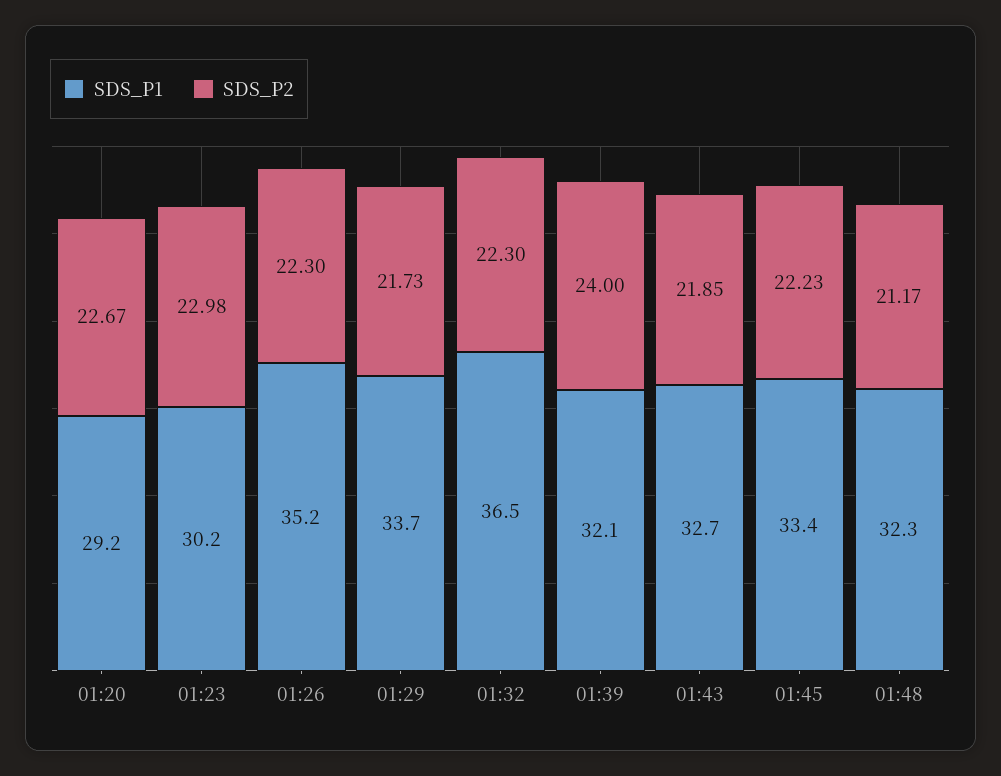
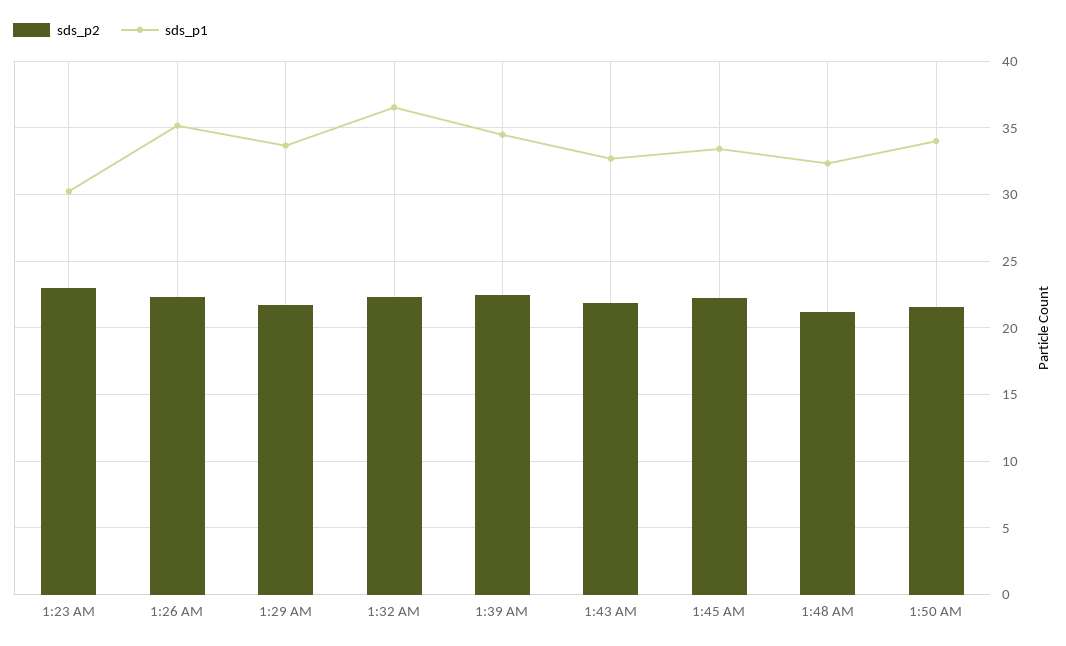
SDS_P1, 01:20: 29.2 -> none
SDS_P2, 01:20: 22.67 -> none
SDS_P1, 01:39: 32.1 -> 34.5
SDS_P2, 01:39: 24 -> 22.5
SDS_P2, 1:50 AM: none -> 21.5
SDS_P1, 1:50 AM: none -> 34

